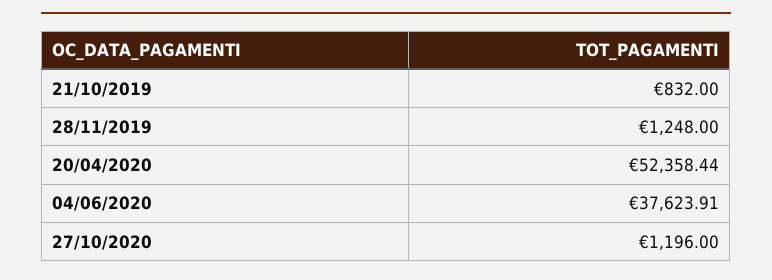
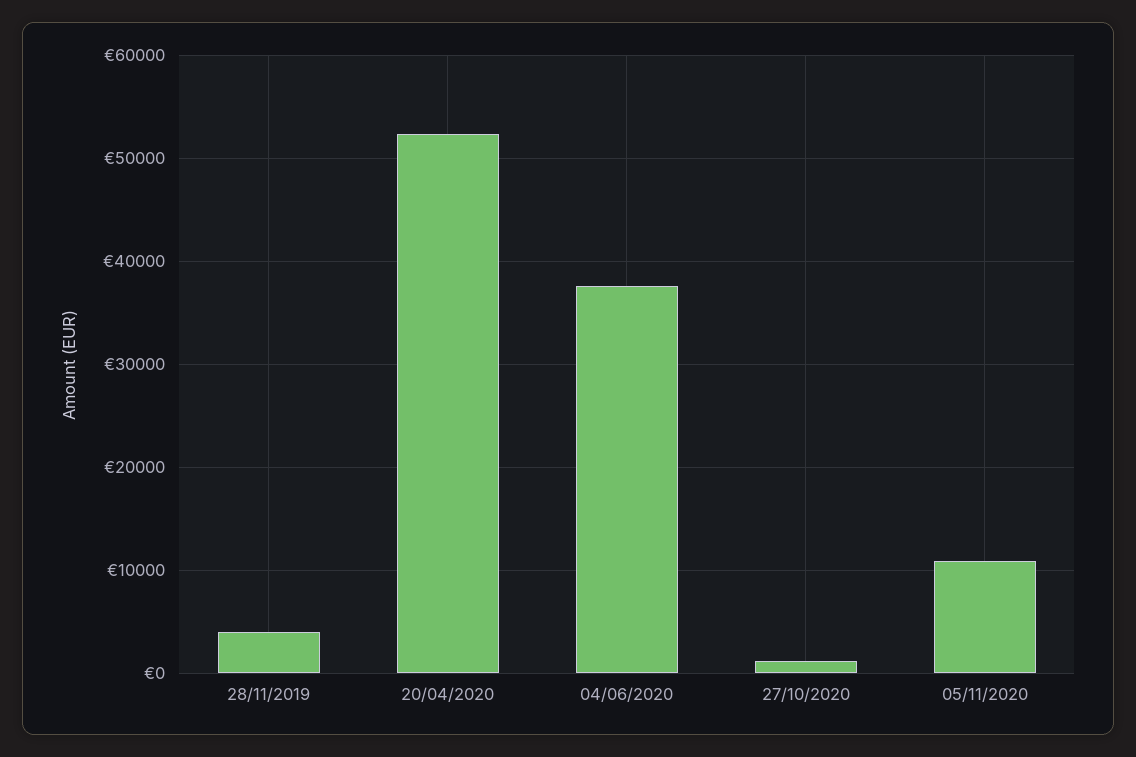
21/10/2019: 832 -> none
28/11/2019: 1248 -> 4000
05/11/2020: none -> 11000

